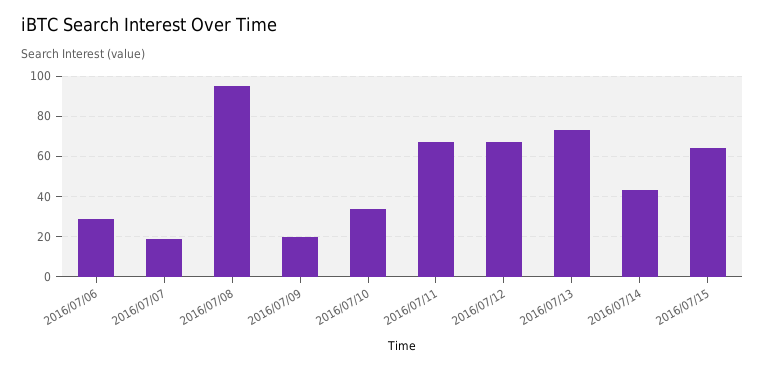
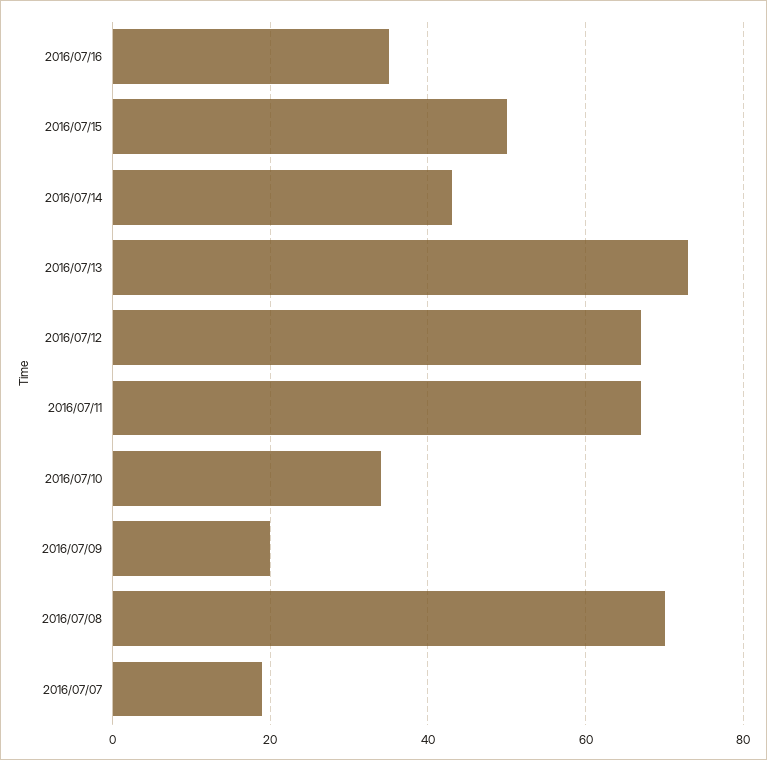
2016/07/06: 30 -> none
2016/07/08: 95 -> 70
2016/07/15: 65 -> 50
2016/07/16: none -> 35

